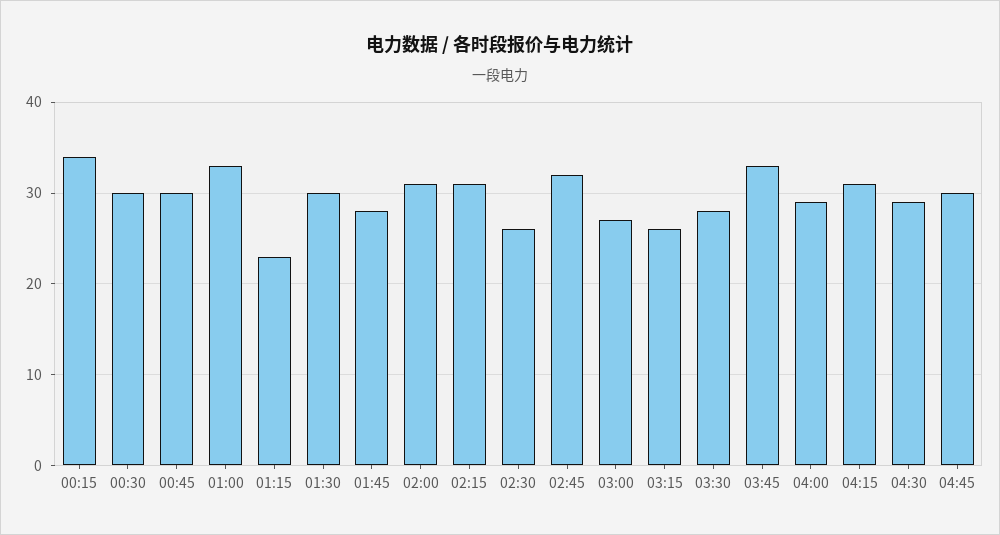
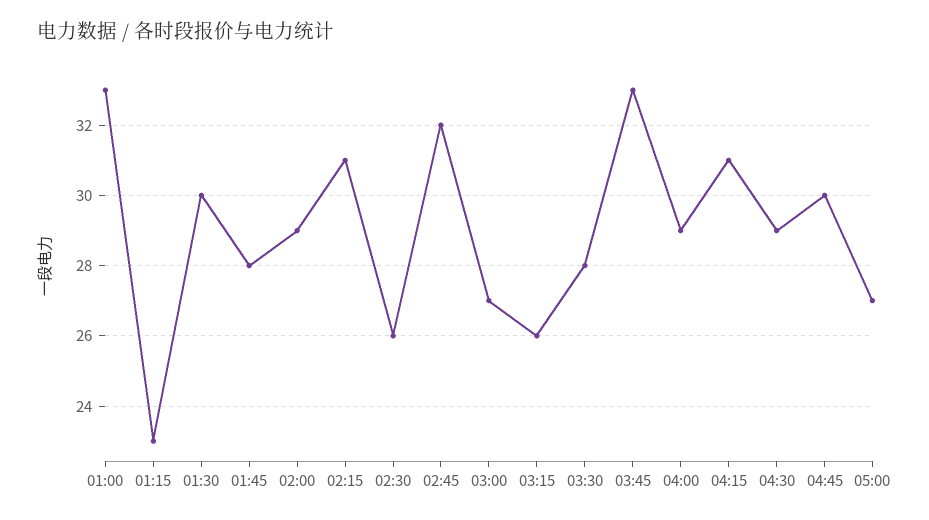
00:15: 34 -> none
00:30: 30 -> none
00:45: 30 -> none
02:00: 31 -> 29
05:00: none -> 27

